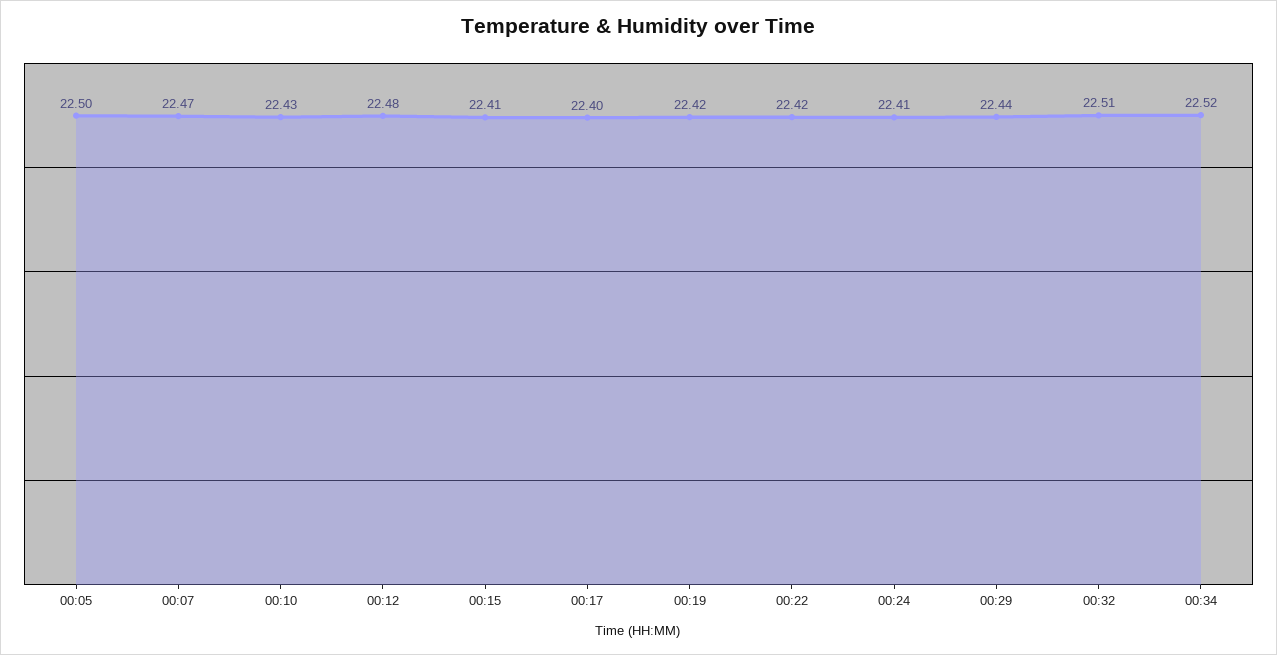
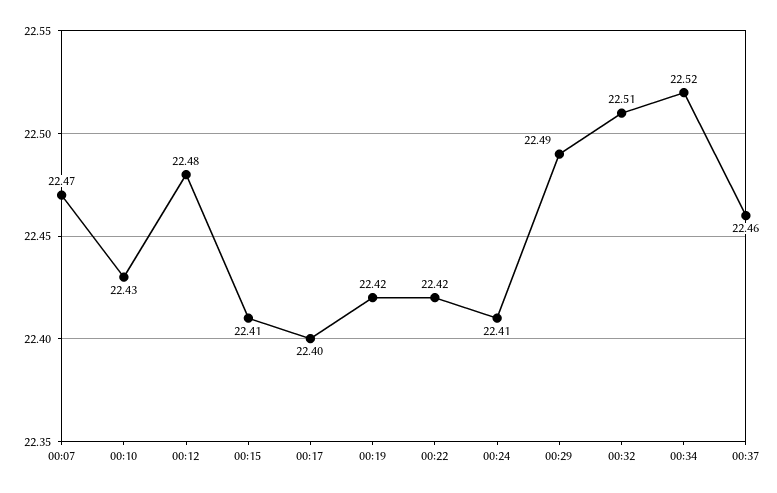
00:05: 22.5 -> none
00:29: 22.44 -> 22.49
00:37: none -> 22.46

